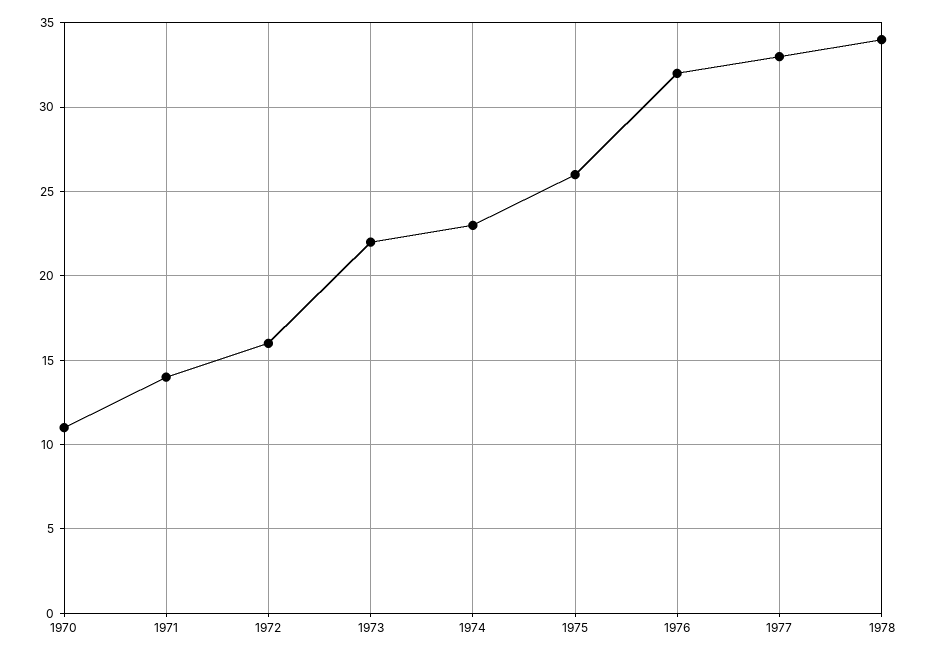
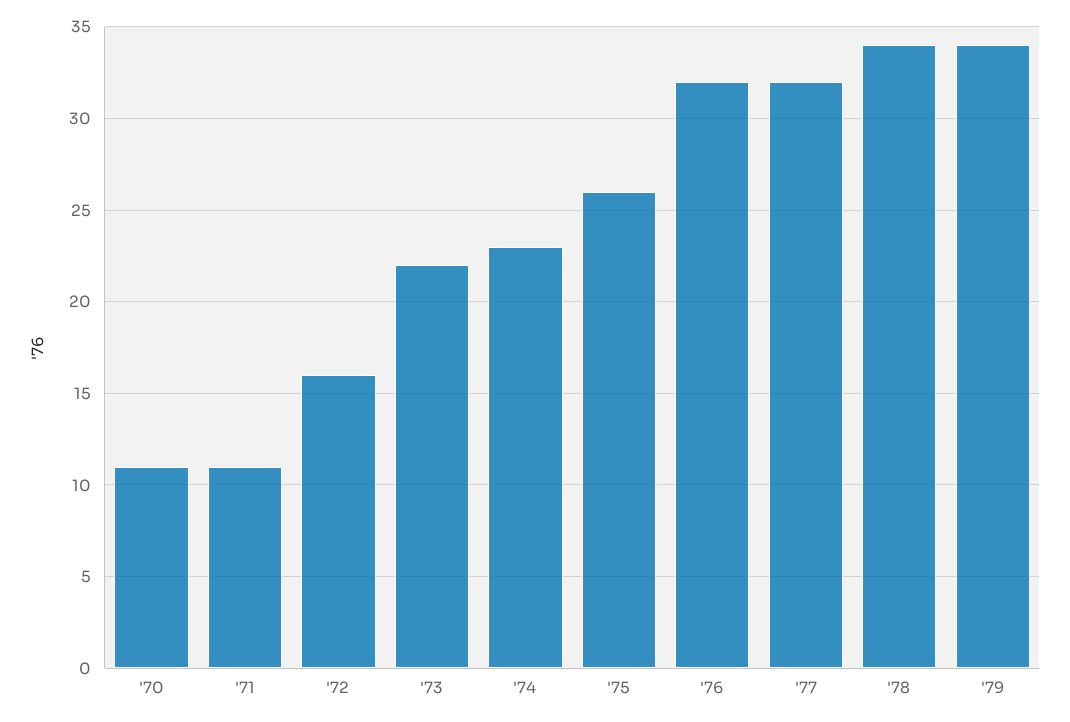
1971: 14 -> 11
1977: 33 -> 32
'79: none -> 34

